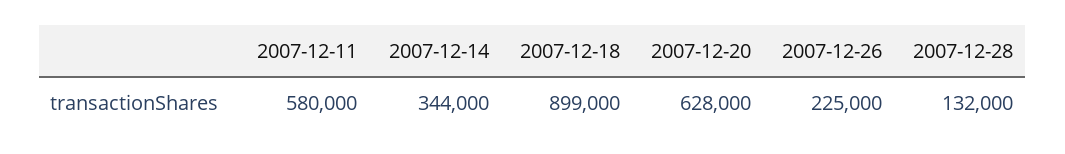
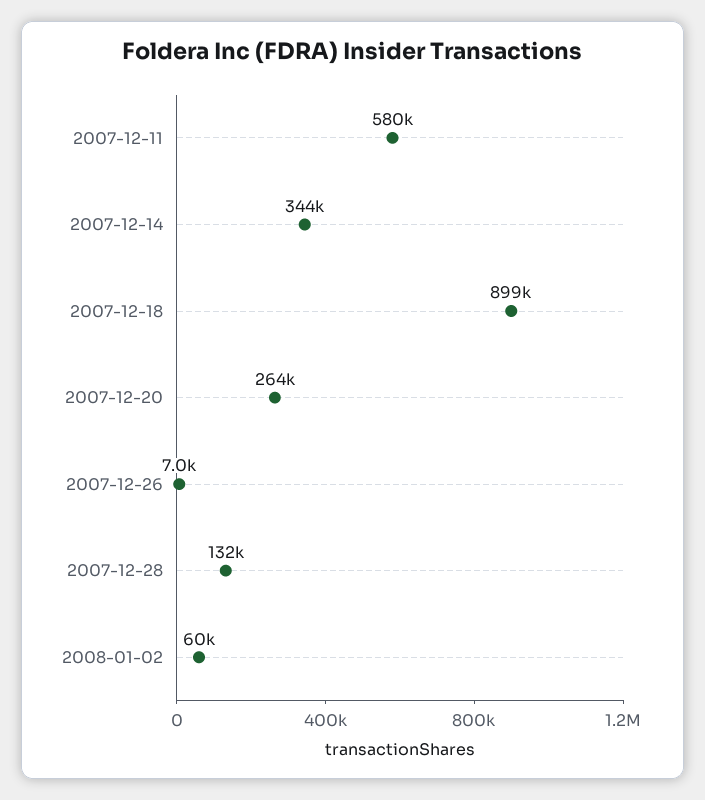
2007-12-20: 628000 -> 264000
2007-12-26: 225000 -> 7000
2008-01-02: none -> 60000

